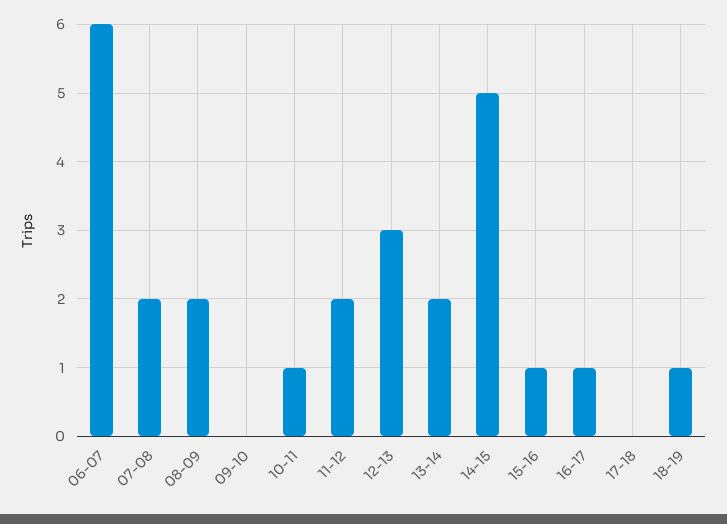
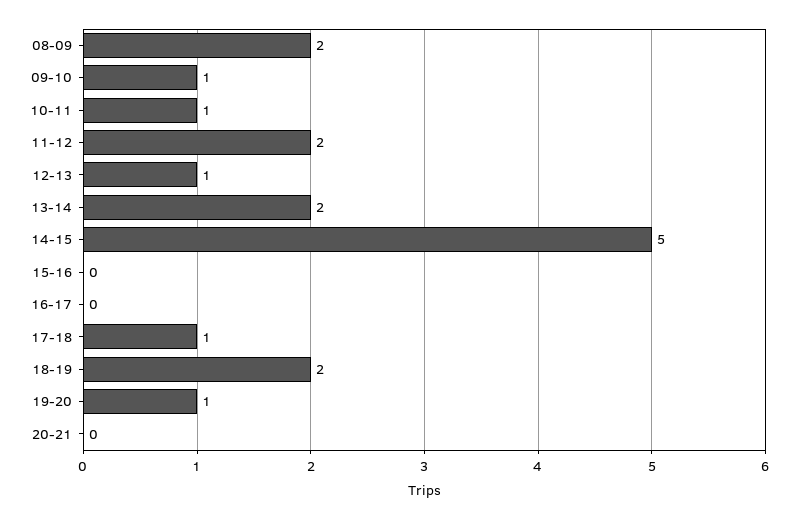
06-07: 6 -> none
07-08: 2 -> none
09-10: 0 -> 1
12-13: 3 -> 1
15-16: 1 -> 0
16-17: 1 -> 0
17-18: 0 -> 1
18-19: 1 -> 2
19-20: none -> 1
20-21: none -> 0

